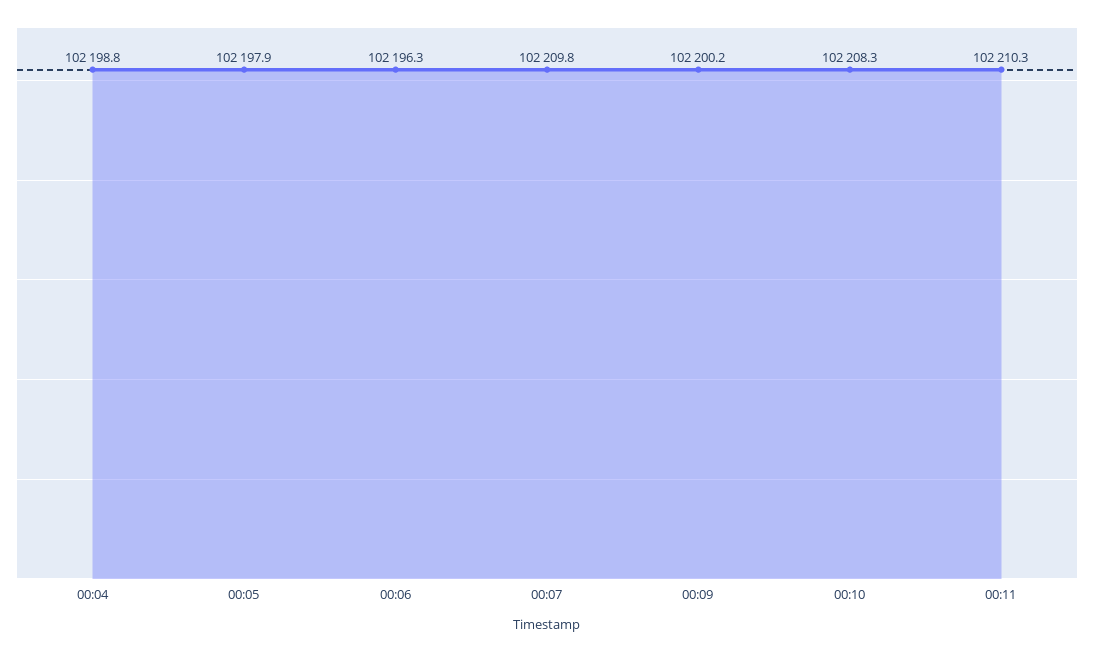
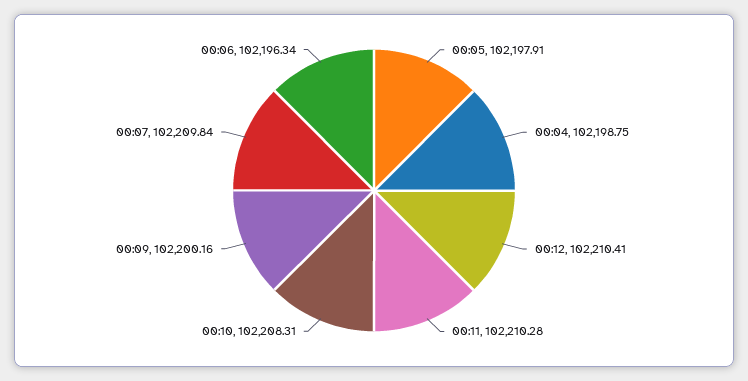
00:12: none -> 102210.41

